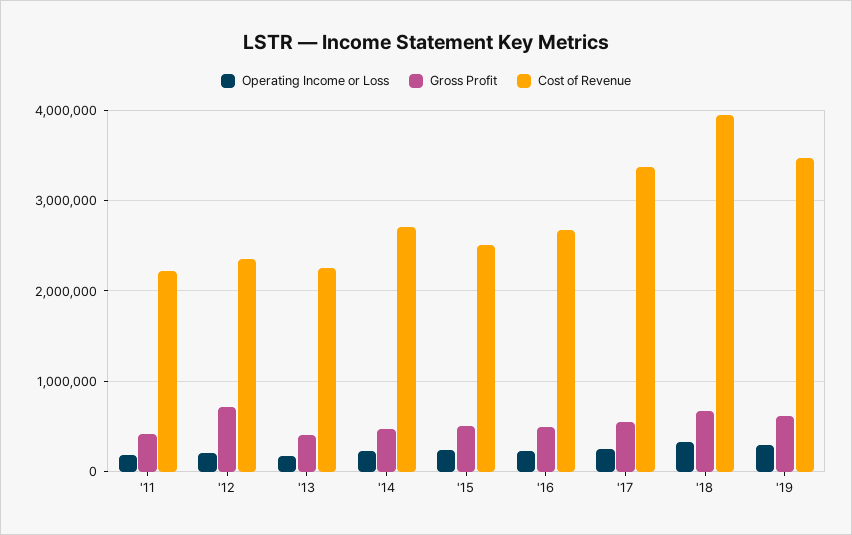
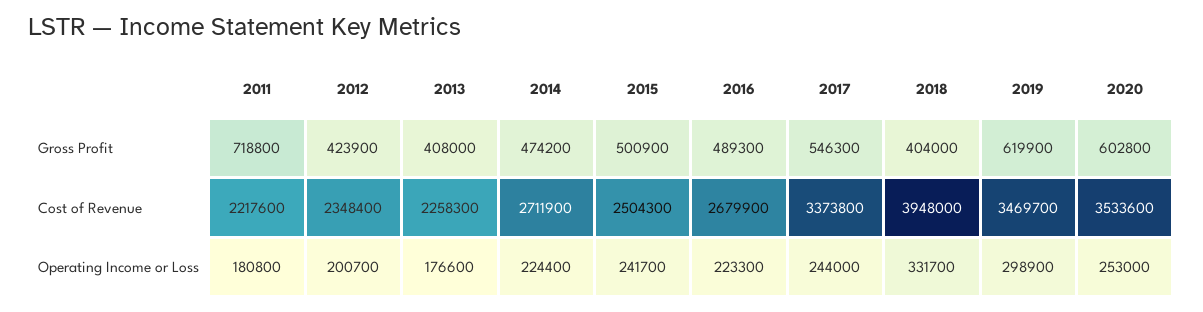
Gross Profit, '11: 400000 -> 718800
Gross Profit, '12: 700000 -> 423900
Gross Profit, '18: 700000 -> 404000
Gross Profit, 2020: none -> 602800
Cost of Revenue, 2020: none -> 3533600
Operating Income or Loss, 2020: none -> 253000

